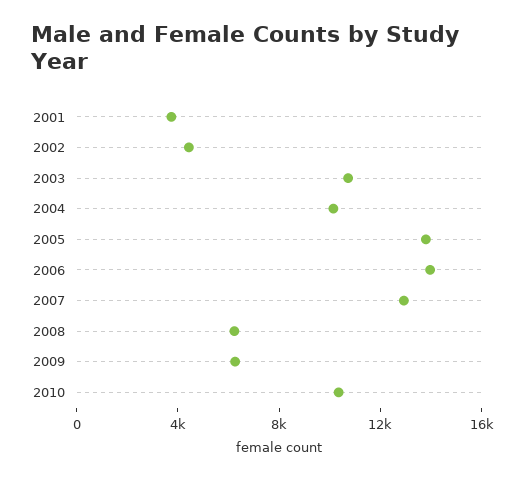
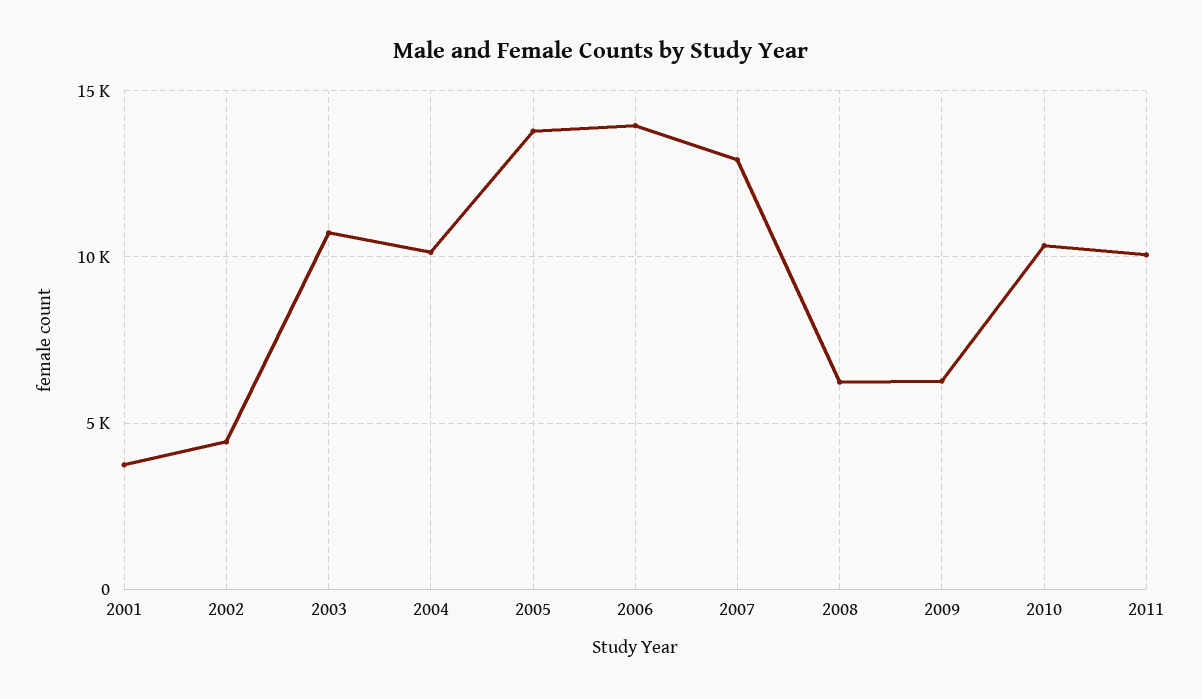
2011: none -> 10000

